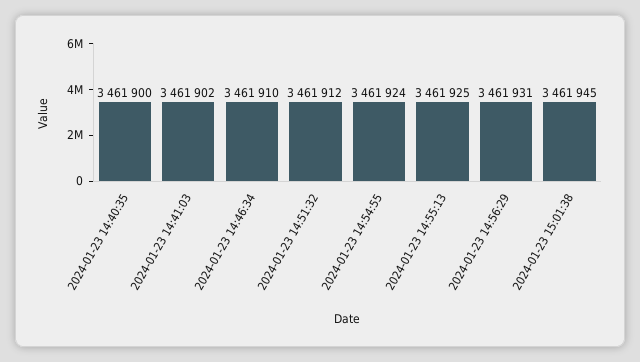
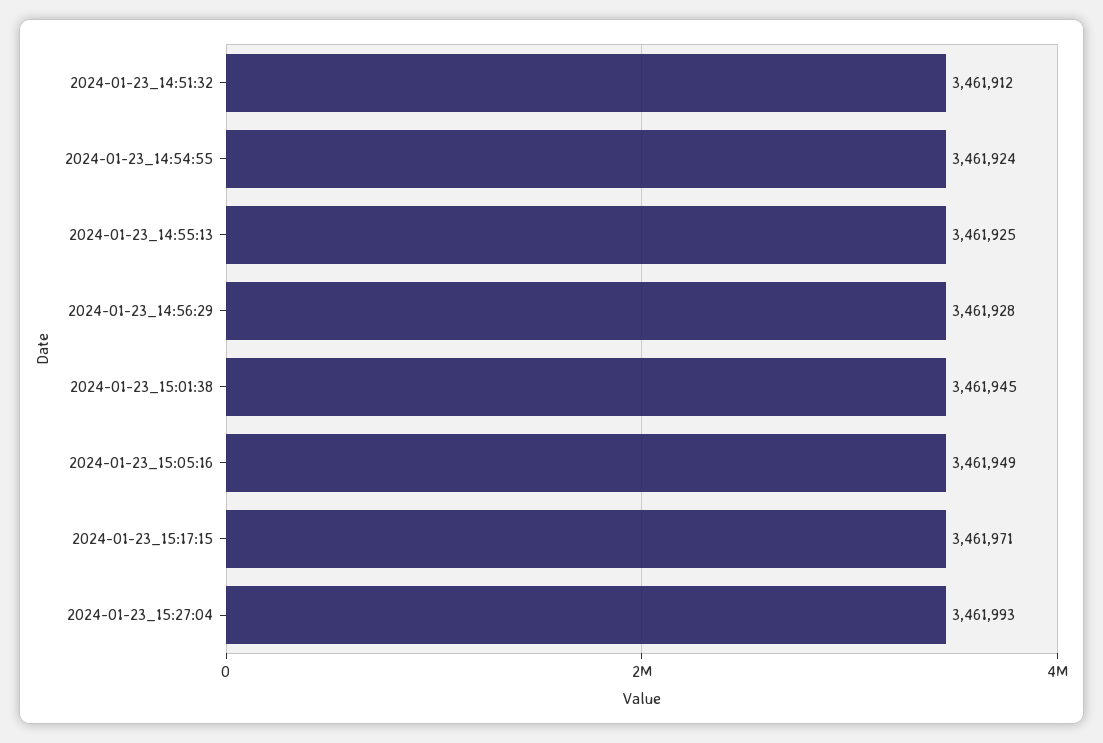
2024-01-23 14:40:35: 3461900 -> none
2024-01-23 14:41:03: 3461902 -> none
2024-01-23 14:46:34: 3461910 -> none
2024-01-23 14:56:29: 3461931 -> 3461928
2024-01-23_15:05:16: none -> 3461949
2024-01-23_15:17:15: none -> 3461971
2024-01-23_15:27:04: none -> 3461993

